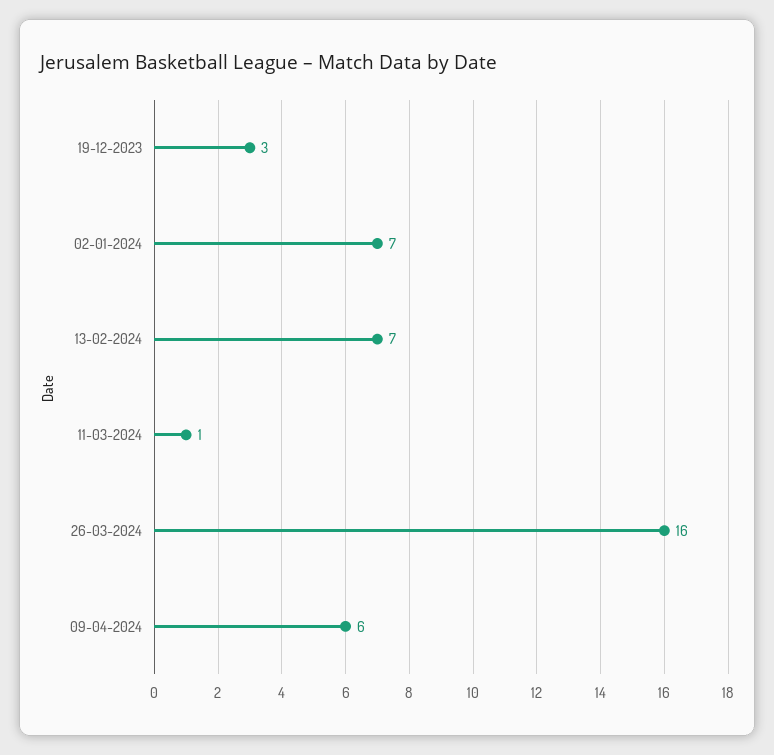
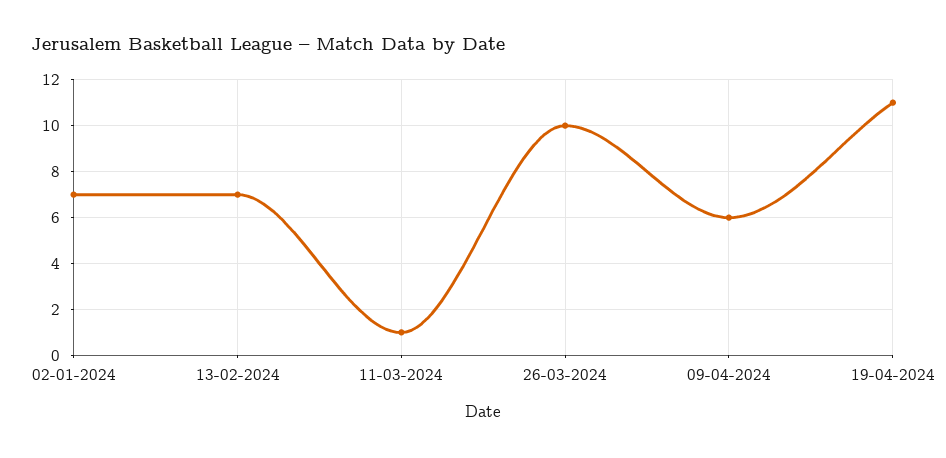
19-12-2023: 3 -> none
26-03-2024: 16 -> 10
19-04-2024: none -> 11

